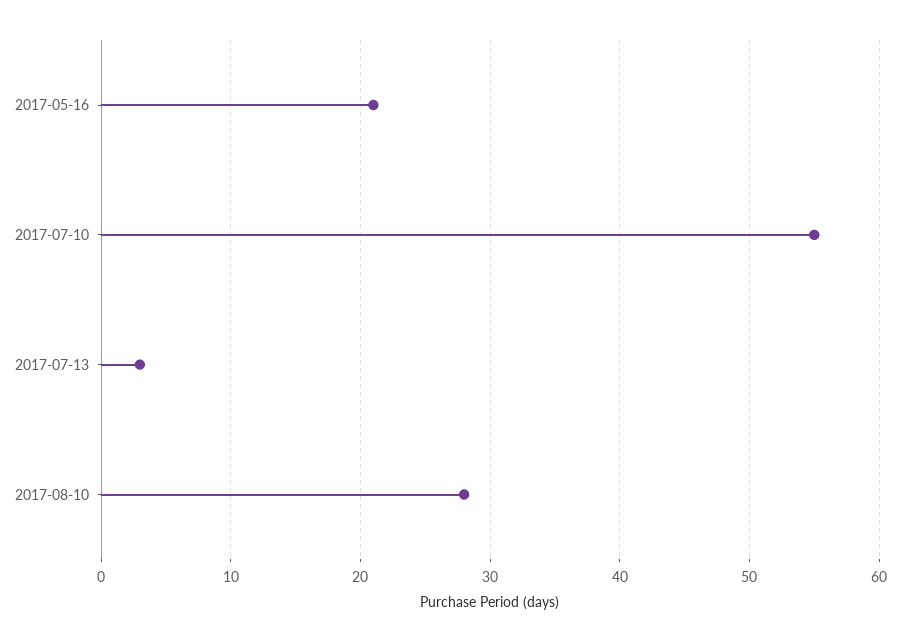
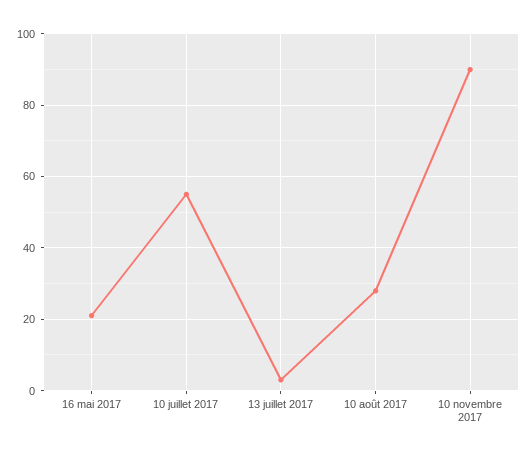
10 novembre 2017: none -> 90

